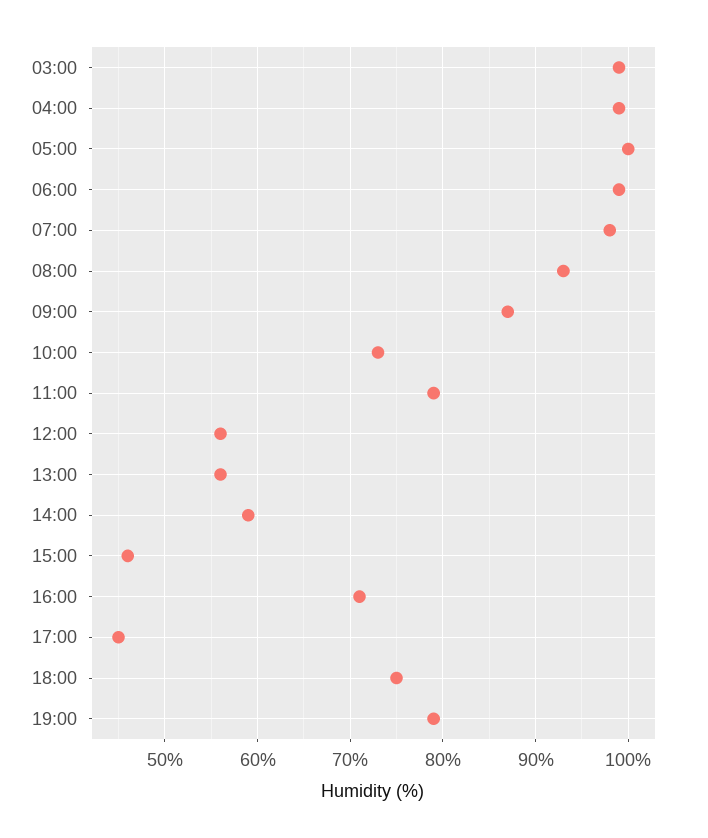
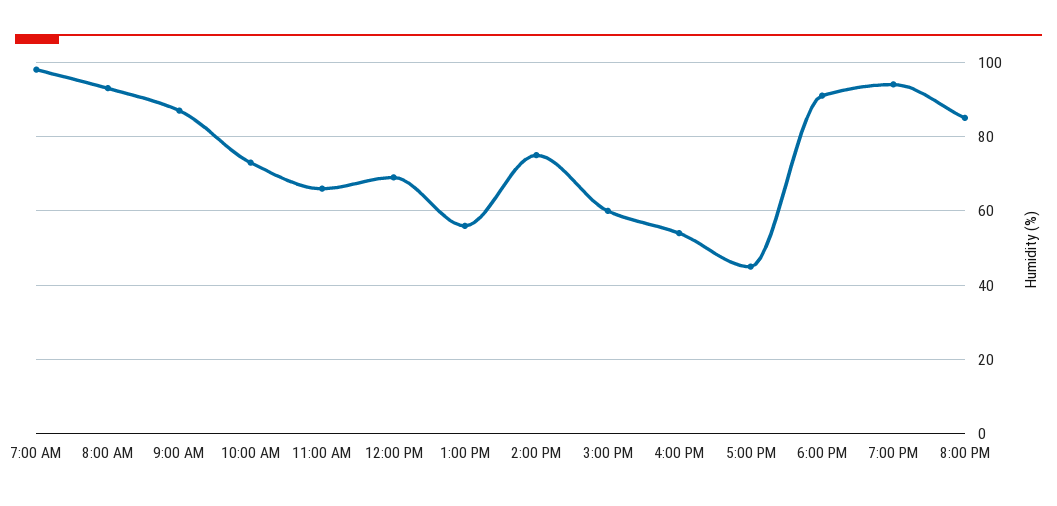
03:00: 99 -> none
04:00: 99 -> none
05:00: 100 -> none
06:00: 99 -> none
11:00: 79 -> 65
12:00: 56 -> 70
14:00: 59 -> 75
15:00: 46 -> 60
16:00: 71 -> 55
18:00: 75 -> 90
19:00: 79 -> 95
8:00 PM: none -> 85

